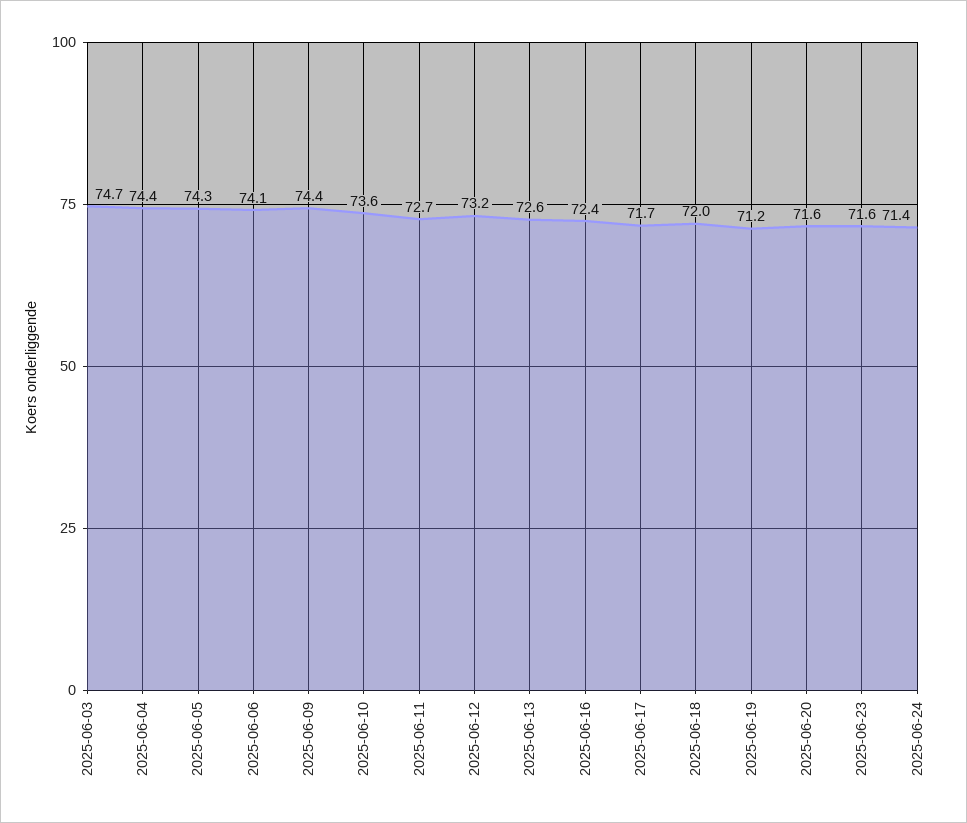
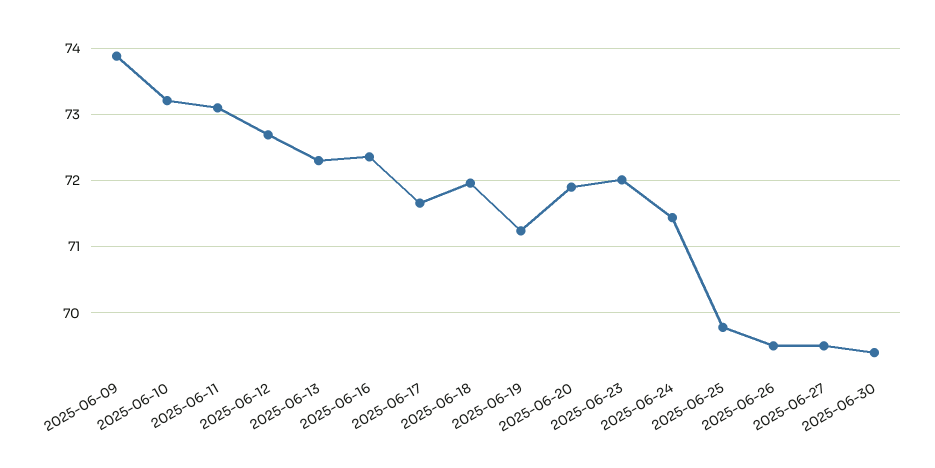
2025-06-03: 74.7 -> none
2025-06-04: 74.4 -> none
2025-06-05: 74.3 -> none
2025-06-06: 74.1 -> none
2025-06-09: 74.4 -> 73.9
2025-06-10: 73.6 -> 73.2
2025-06-11: 72.7 -> 73.1
2025-06-12: 73.2 -> 72.7
2025-06-13: 72.6 -> 72.3
2025-06-20: 71.6 -> 71.9
2025-06-23: 71.6 -> 72
2025-06-25: none -> 69.8
2025-06-26: none -> 69.5
2025-06-27: none -> 69.5
2025-06-30: none -> 69.4

